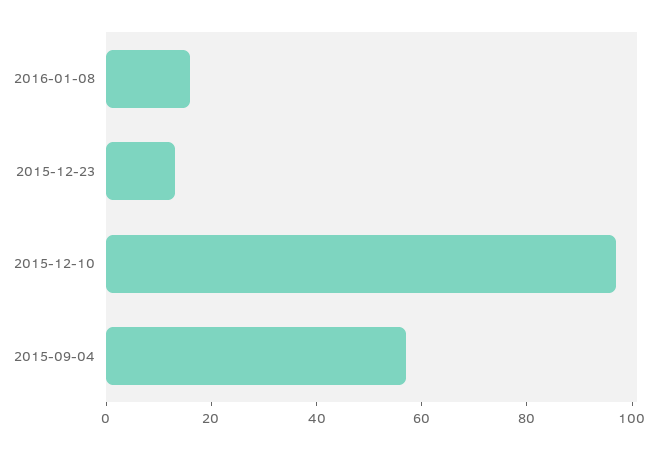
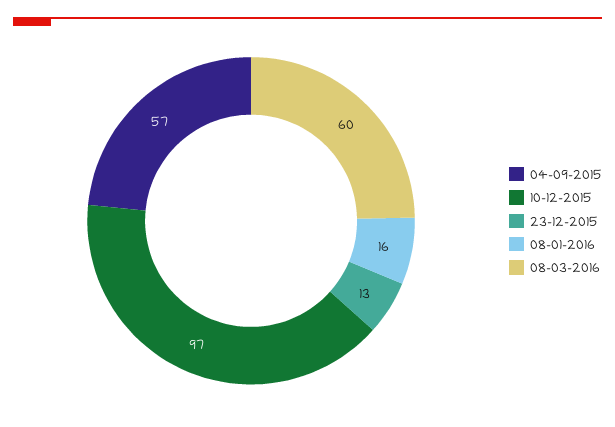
08-03-2016: none -> 60

